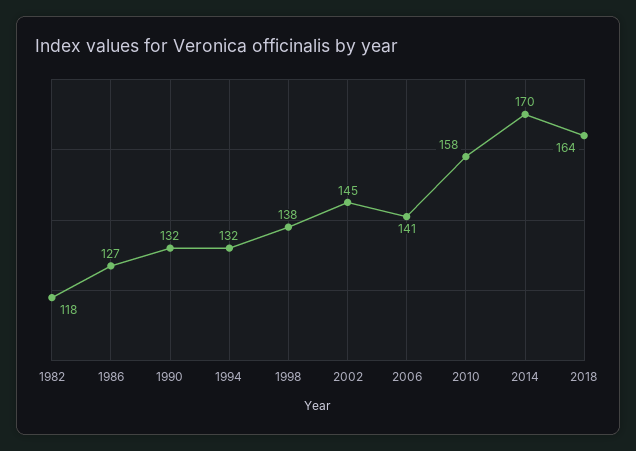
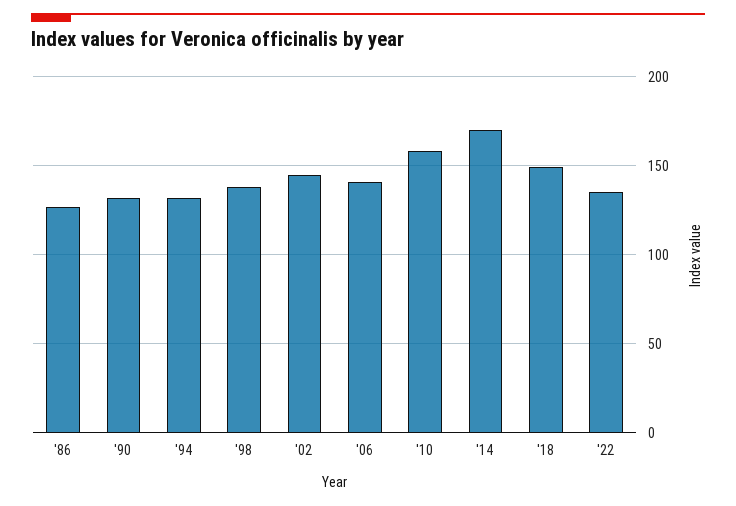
1982: 118 -> none
2018: 164 -> 150
'22: none -> 135

